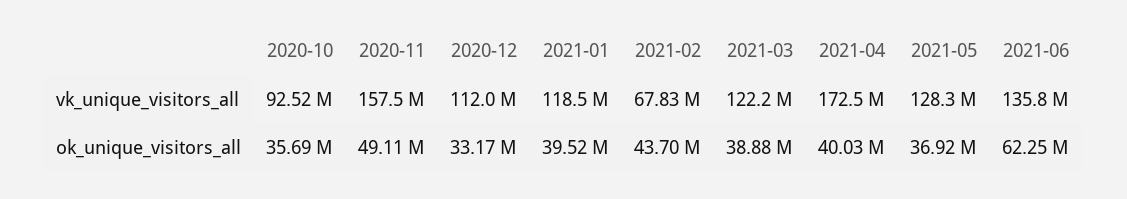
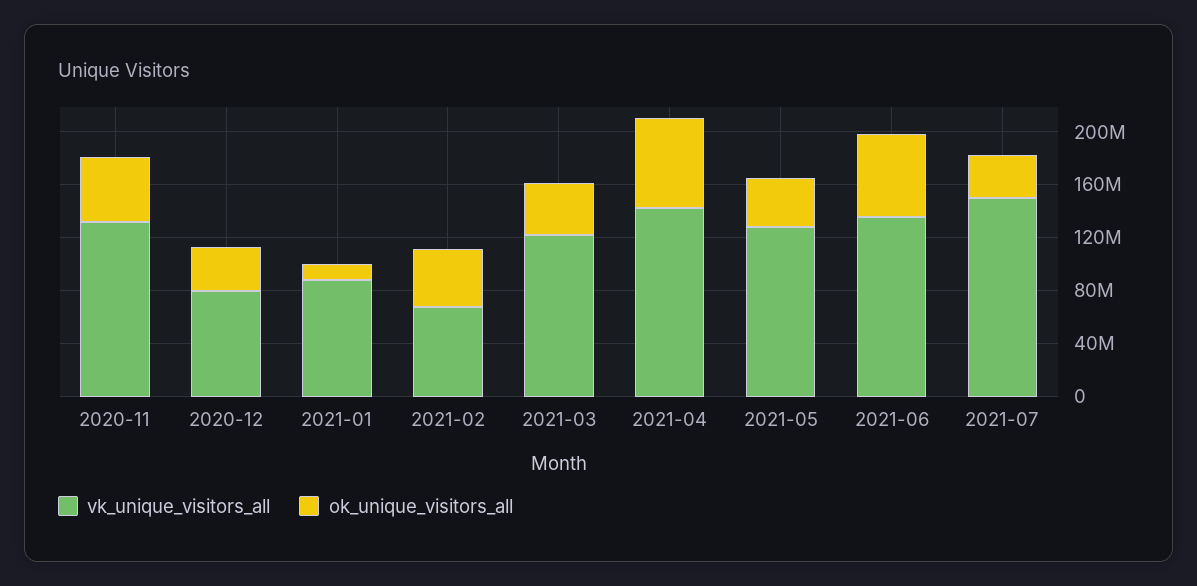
vk_unique_visitors_all, 2020-10: 92520000 -> none
vk_unique_visitors_all, 2020-11: 157500000 -> 130000000
vk_unique_visitors_all, 2020-12: 112000000 -> 80000000
vk_unique_visitors_all, 2021-01: 118500000 -> 90000000
vk_unique_visitors_all, 2021-04: 172500000 -> 140000000
ok_unique_visitors_all, 2020-10: 35690000 -> none
ok_unique_visitors_all, 2021-01: 39520000 -> 10000000
ok_unique_visitors_all, 2021-04: 40030000 -> 70000000
vk_unique_visitors_all, 2021-07: none -> 150000000
ok_unique_visitors_all, 2021-07: none -> 30000000

